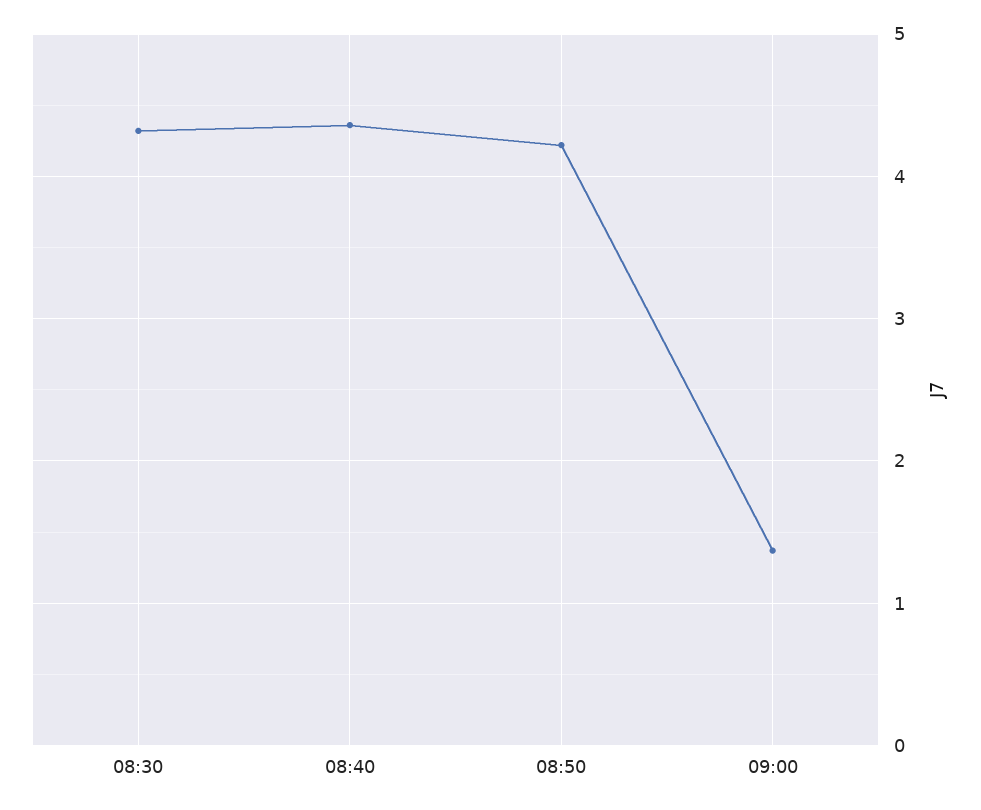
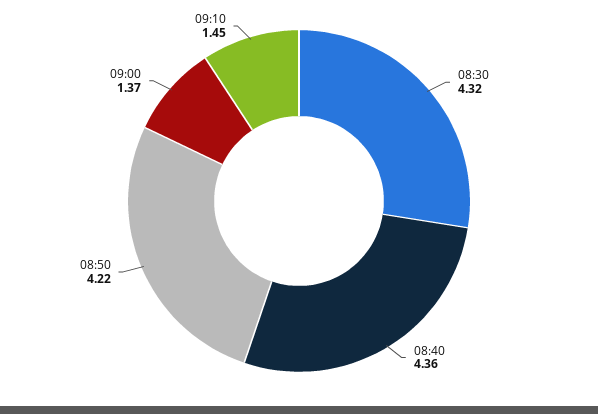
09:10: none -> 1.45

